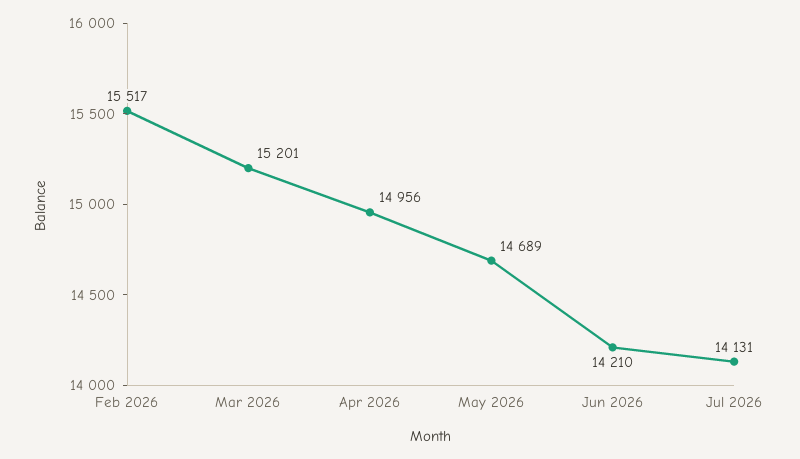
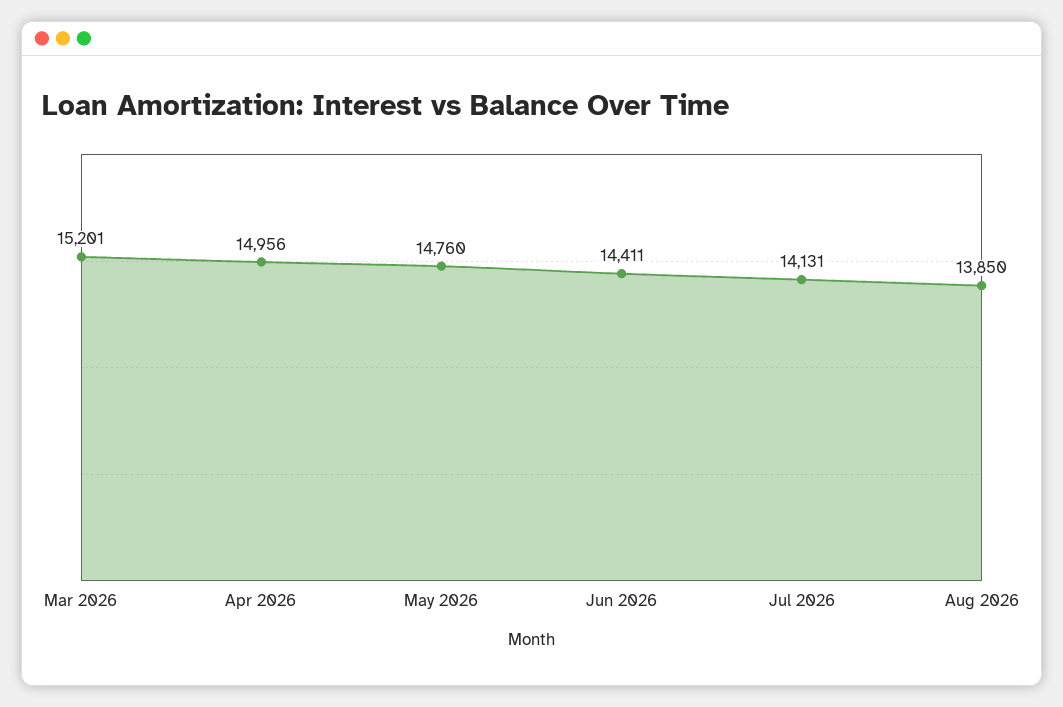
Feb 2026: 15517 -> none
May 2026: 14689 -> 14760
Jun 2026: 14210 -> 14411
Aug 2026: none -> 13850

